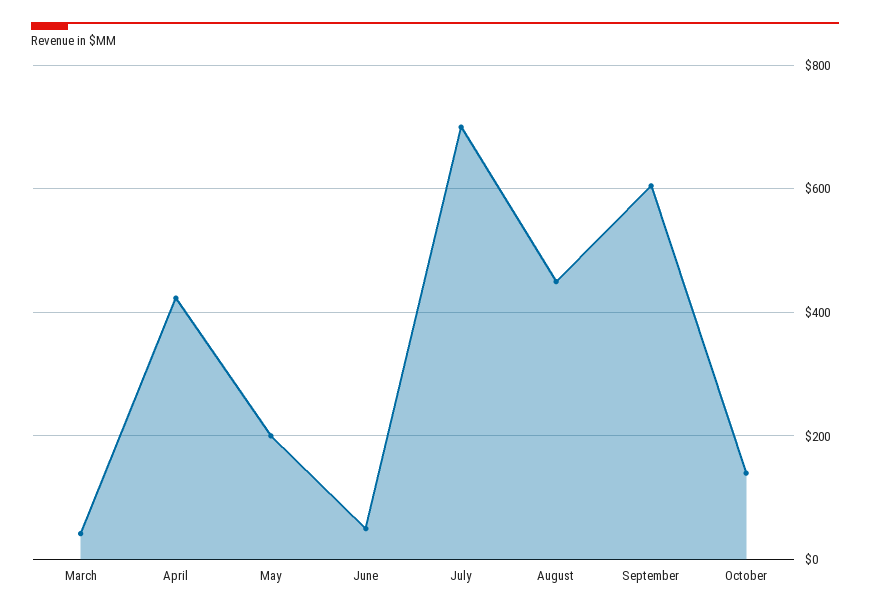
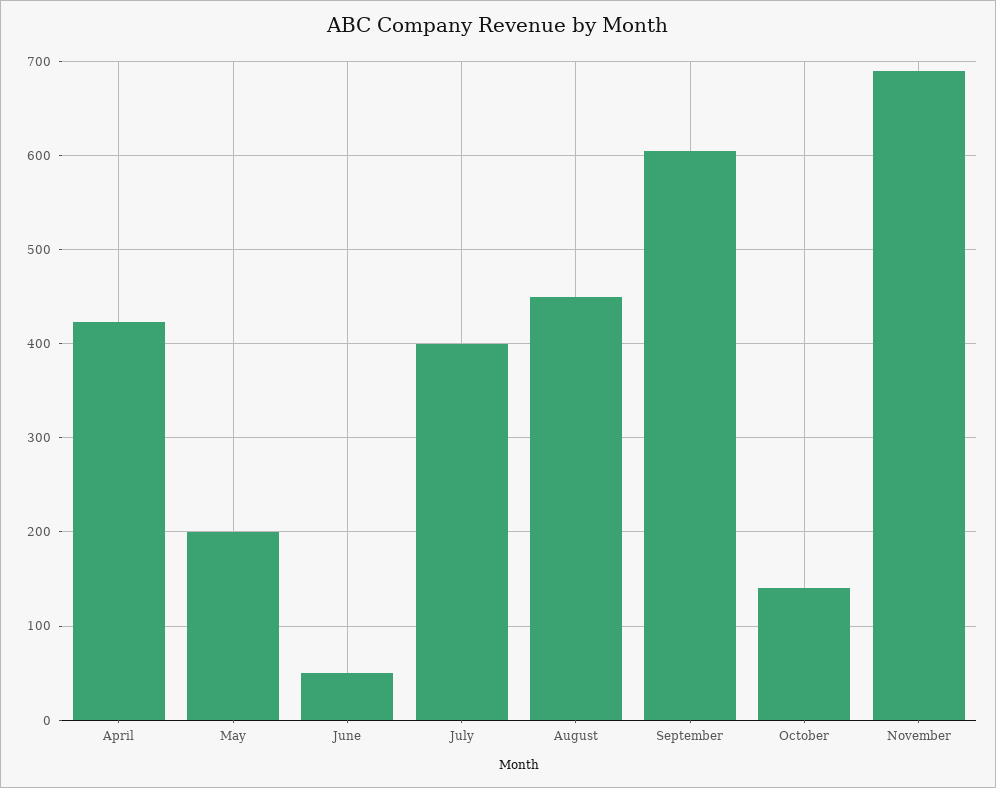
March: 40 -> none
July: 700 -> 400
November: none -> 690

